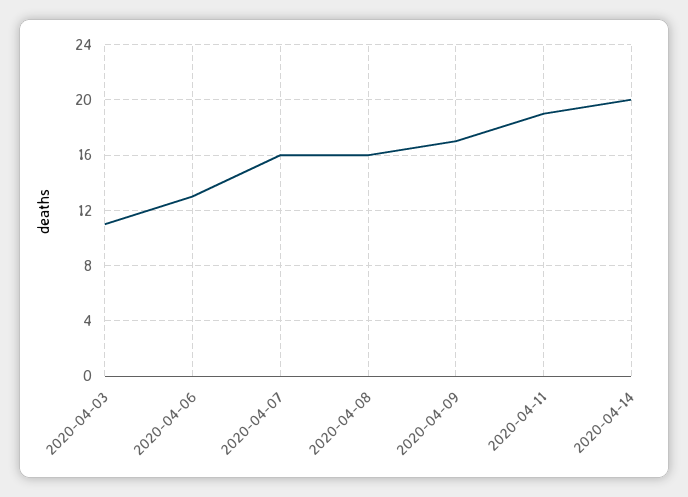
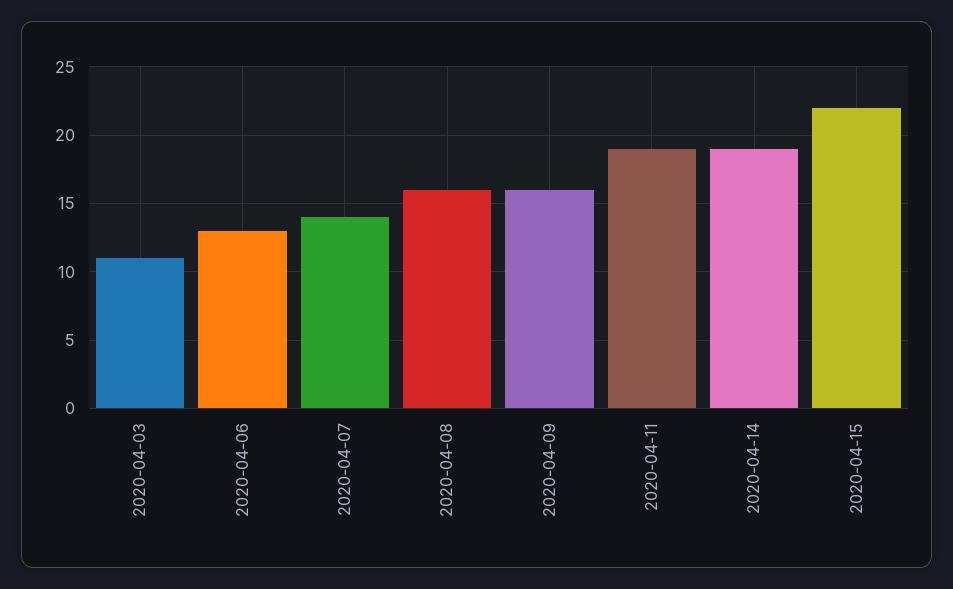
2020-04-07: 16 -> 14
2020-04-09: 17 -> 16
2020-04-14: 20 -> 19
2020-04-15: none -> 22

